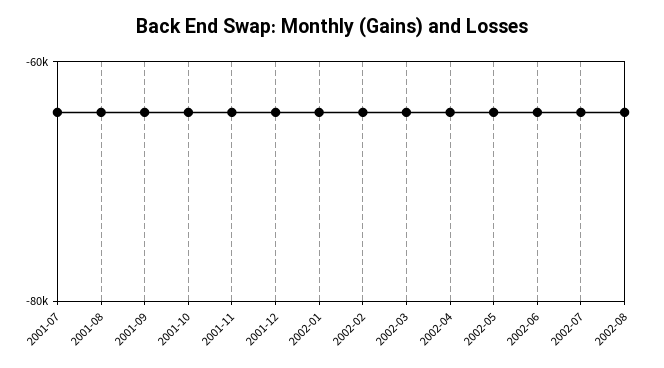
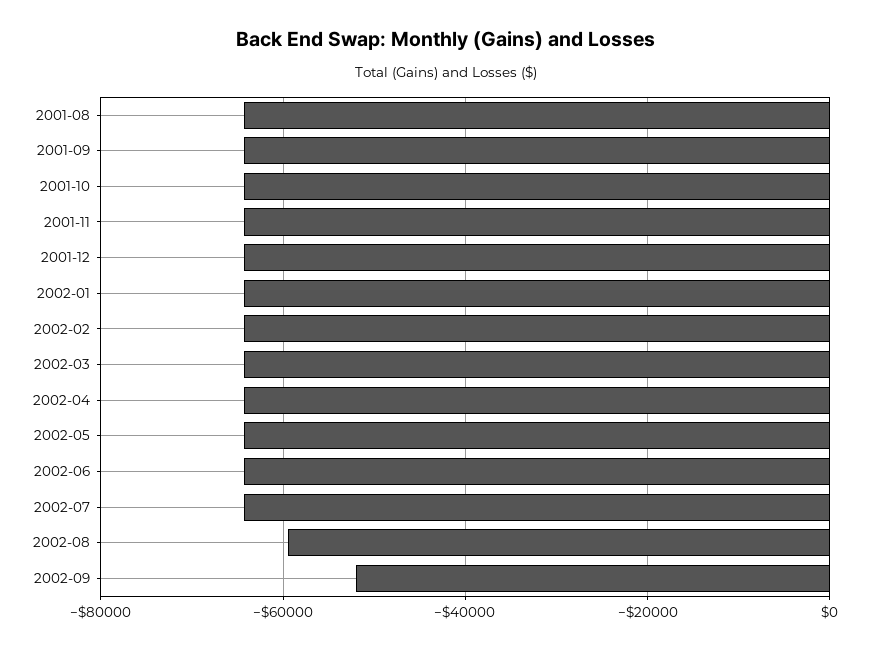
2001-07: -64000 -> none
2002-08: -64000 -> -60000
2002-09: none -> -52000

